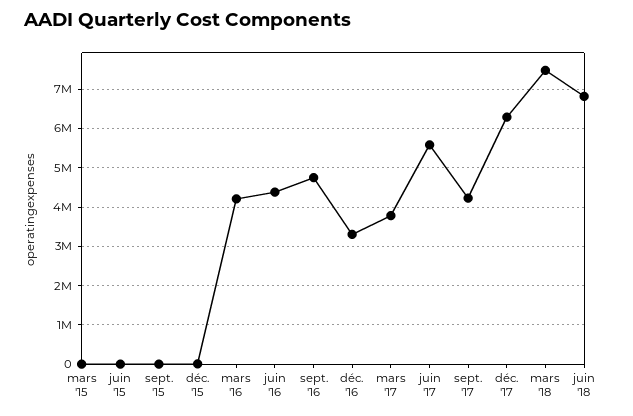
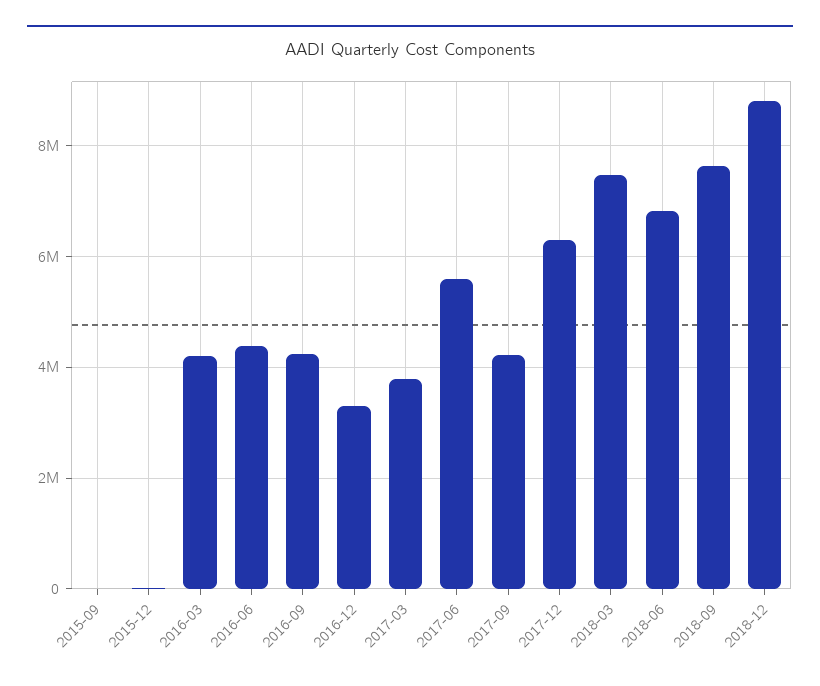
mars '15: 0 -> none
juin '15: 0 -> none
sept. '16: 4800000 -> 4200000
2018-09: none -> 7600000
2018-12: none -> 8800000

